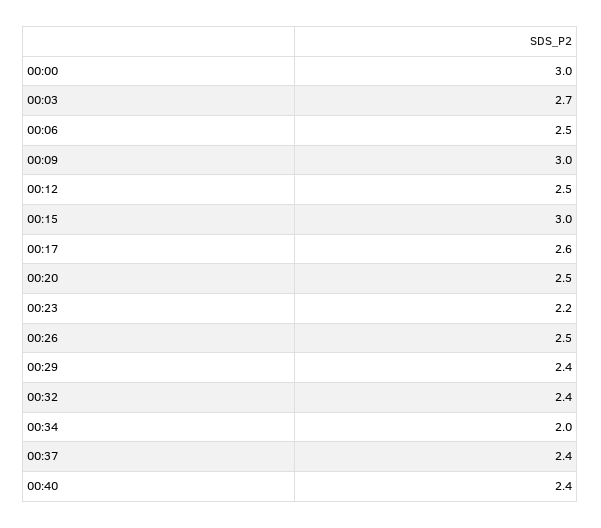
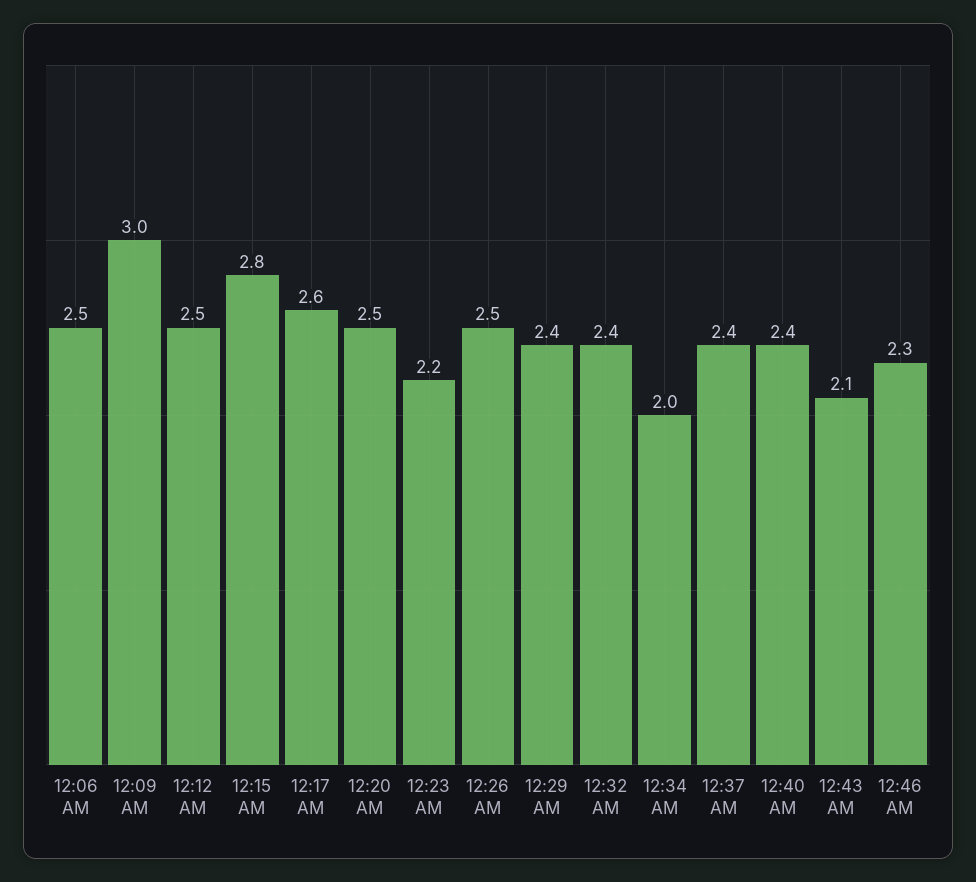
00:00: 3 -> none
00:03: 2.7 -> none
00:15: 3 -> 2.8
12:43 AM: none -> 2.1
12:46 AM: none -> 2.3

